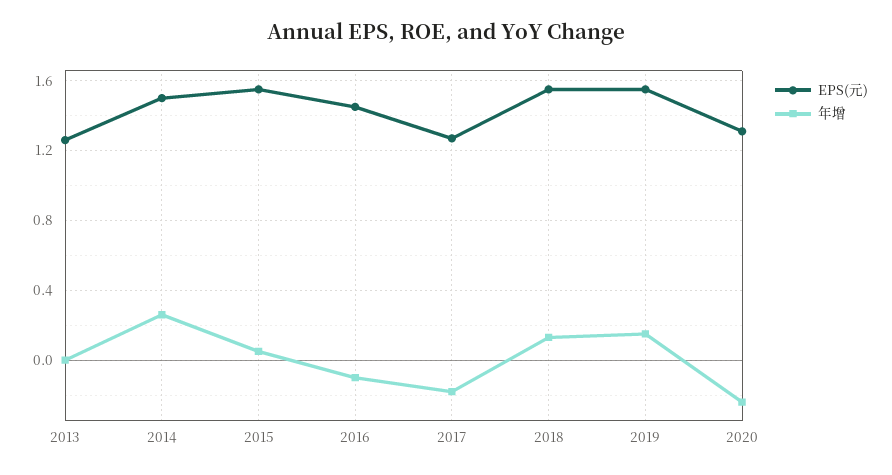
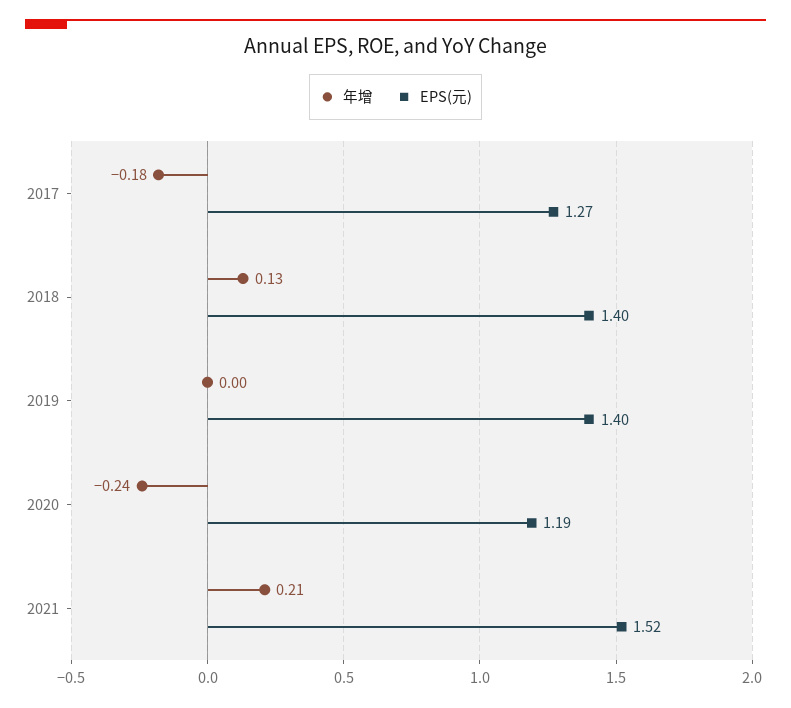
EPS(元), 2013: 1.25 -> none
年增, 2013: 0 -> none
EPS(元), 2014: 1.5 -> none
年增, 2014: 0.25 -> none
EPS(元), 2015: 1.55 -> none
年增, 2015: 0.05 -> none
EPS(元), 2016: 1.45 -> none
年增, 2016: -0.1 -> none
EPS(元), 2018: 1.55 -> 1.4
EPS(元), 2019: 1.55 -> 1.4
年增, 2019: 0.15 -> 0
EPS(元), 2020: 1.3 -> 1.19
年增, 2021: none -> 0.21
EPS(元), 2021: none -> 1.52

